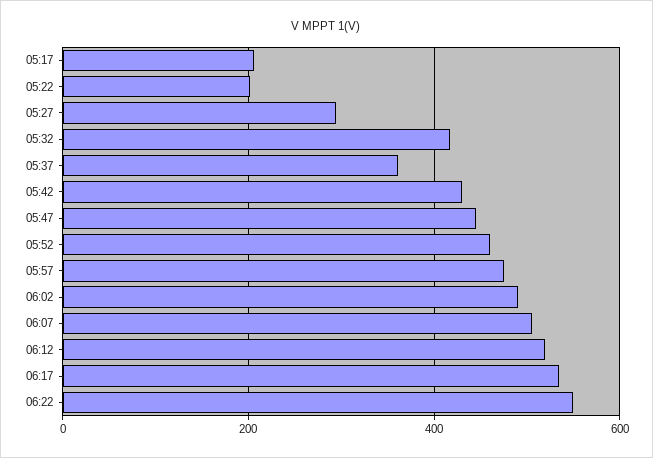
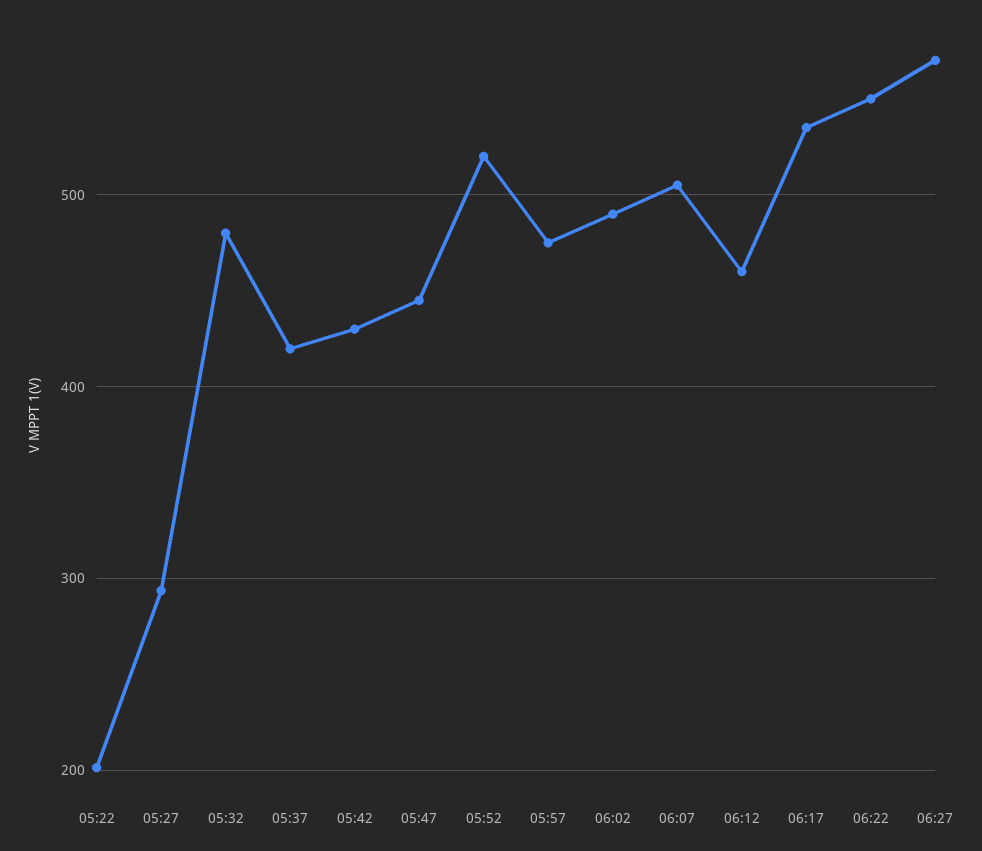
05:17: 200 -> none
05:32: 420 -> 480
05:37: 360 -> 420
05:52: 460 -> 520
06:12: 520 -> 460
06:27: none -> 570

